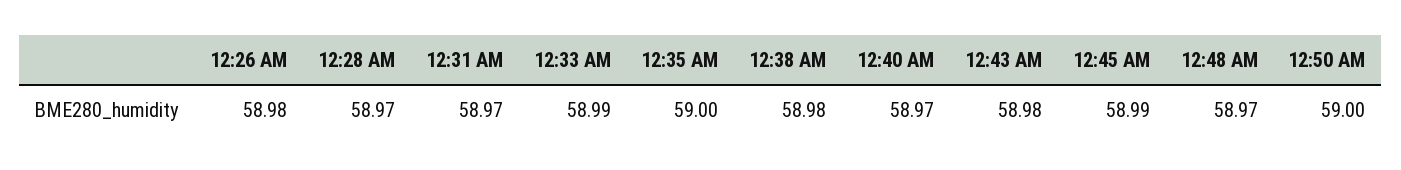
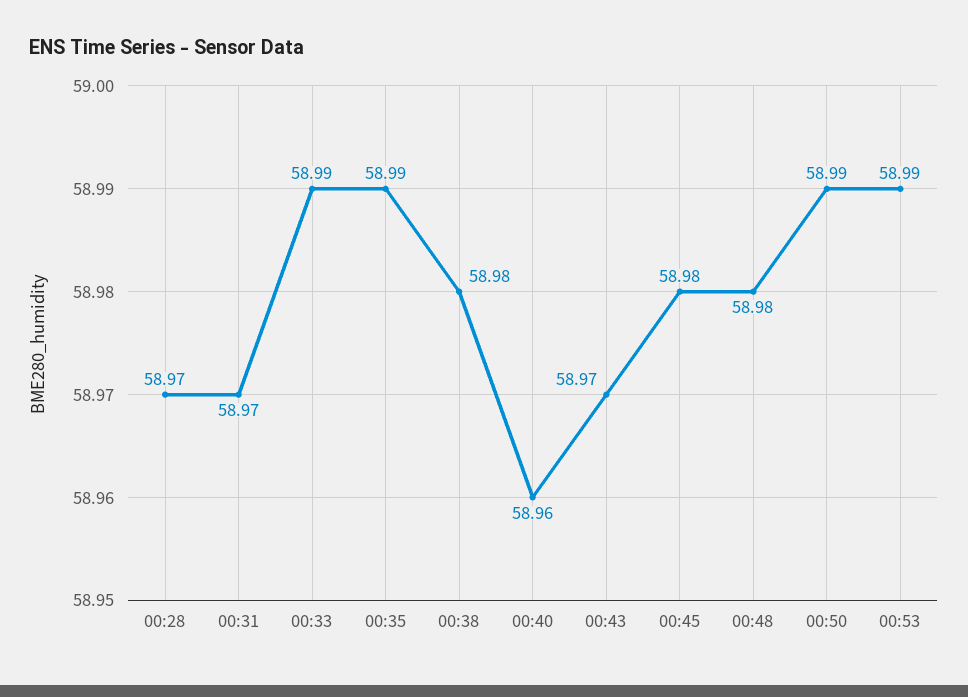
12:26 AM: 58.98 -> none
12:35 AM: 59 -> 58.99
12:40 AM: 58.97 -> 58.96
12:43 AM: 58.98 -> 58.97
12:45 AM: 58.99 -> 58.98
12:48 AM: 58.97 -> 58.98
12:50 AM: 59 -> 58.99
00:53: none -> 58.99

